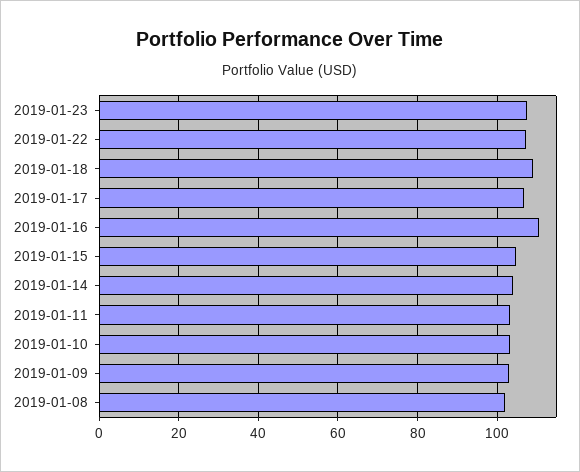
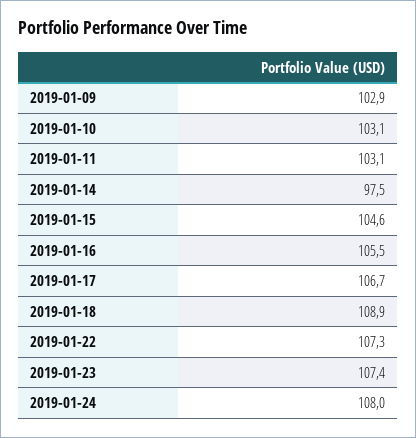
2019-01-16: 110 -> 105.5
2019-01-14: 104 -> 97.5
2019-01-08: 102 -> none
2019-01-24: none -> 108

